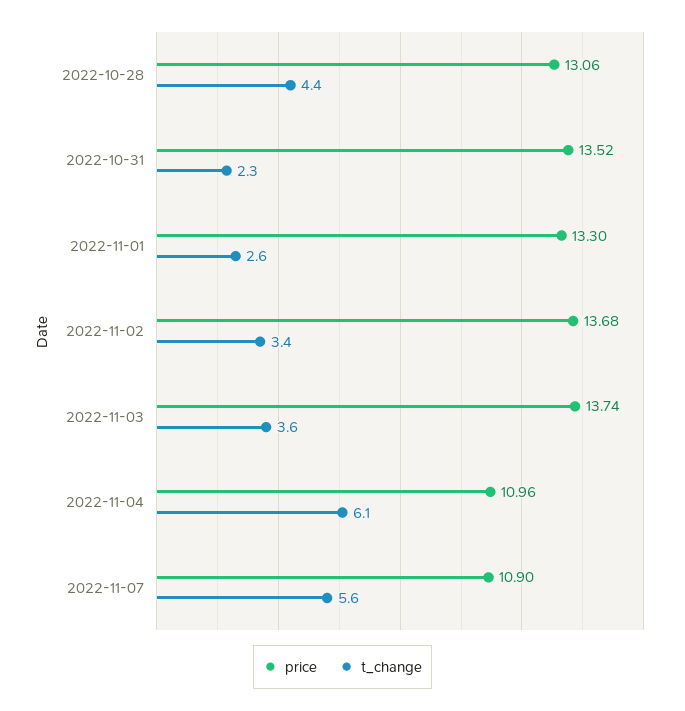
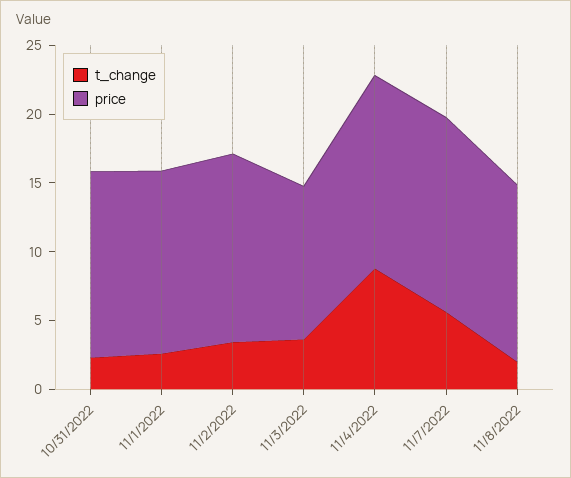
price, 2022-10-28: 13.06 -> none
t_change, 2022-10-28: 4.4 -> none
price, 2022-11-03: 13.74 -> 11
price, 2022-11-04: 10.96 -> 14
t_change, 2022-11-04: 6.1 -> 9
price, 2022-11-07: 10.9 -> 14
t_change, 11/8/2022: none -> 2
price, 11/8/2022: none -> 13

